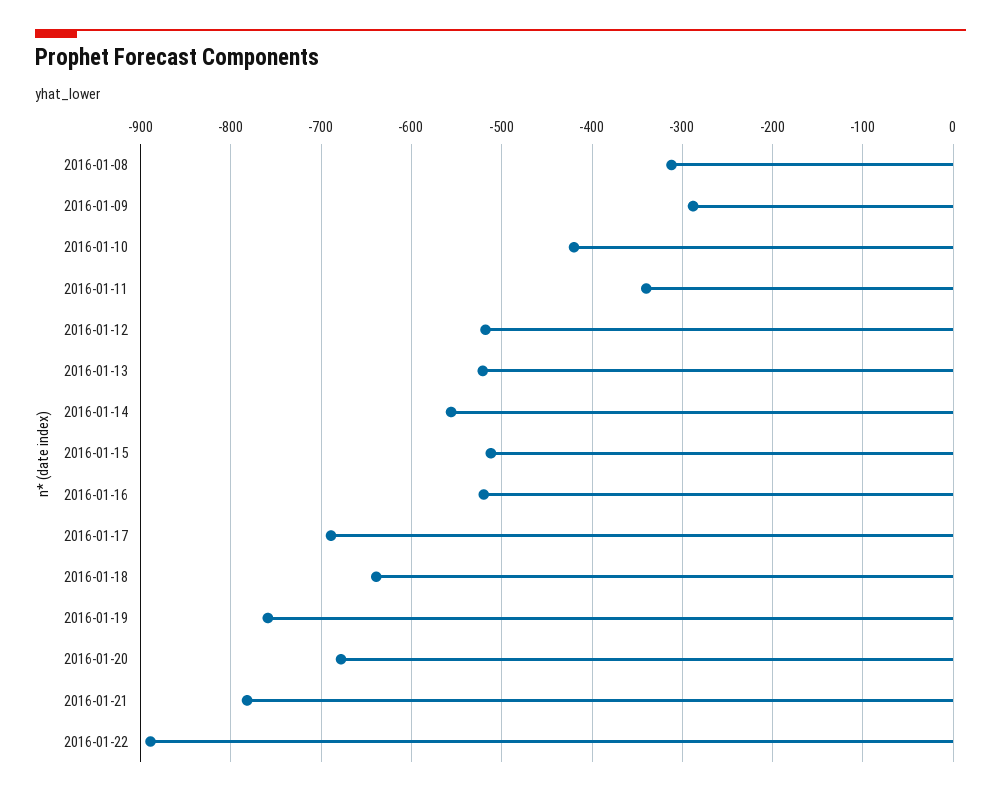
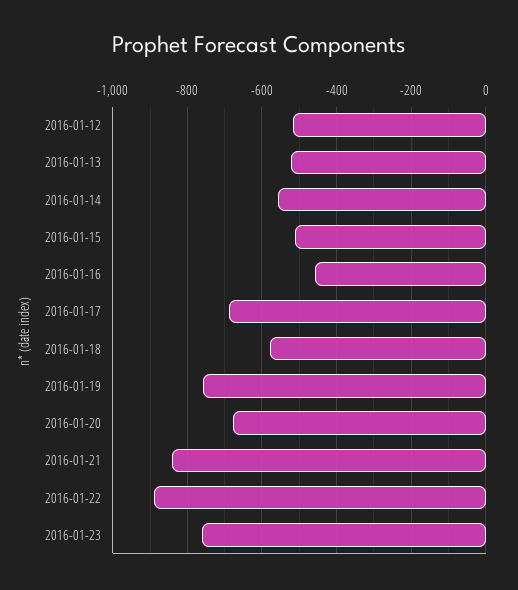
2016-01-08: -310 -> none
2016-01-09: -290 -> none
2016-01-10: -420 -> none
2016-01-11: -340 -> none
2016-01-16: -520 -> -460
2016-01-18: -640 -> -580
2016-01-21: -780 -> -840
2016-01-23: none -> -760

